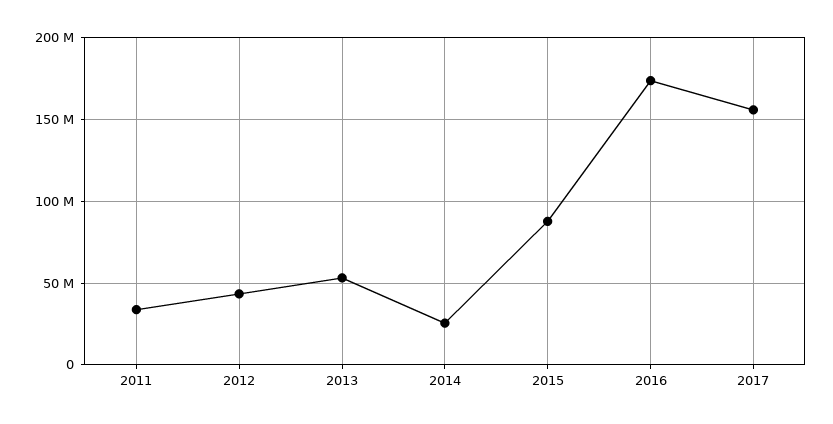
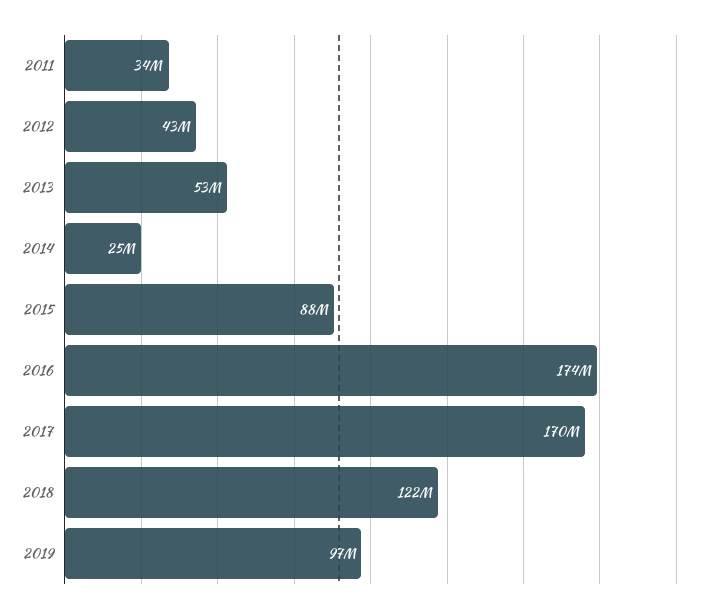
2017: 155000000 -> 170000000
2018: none -> 122000000
2019: none -> 97000000

